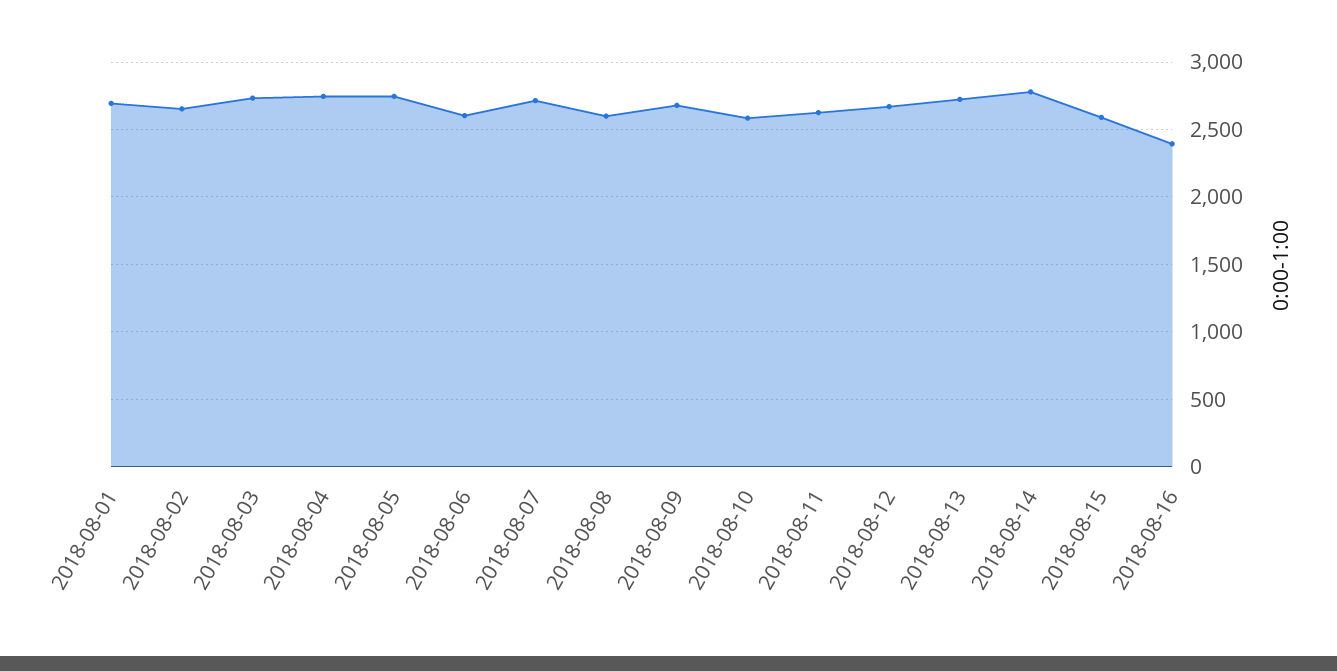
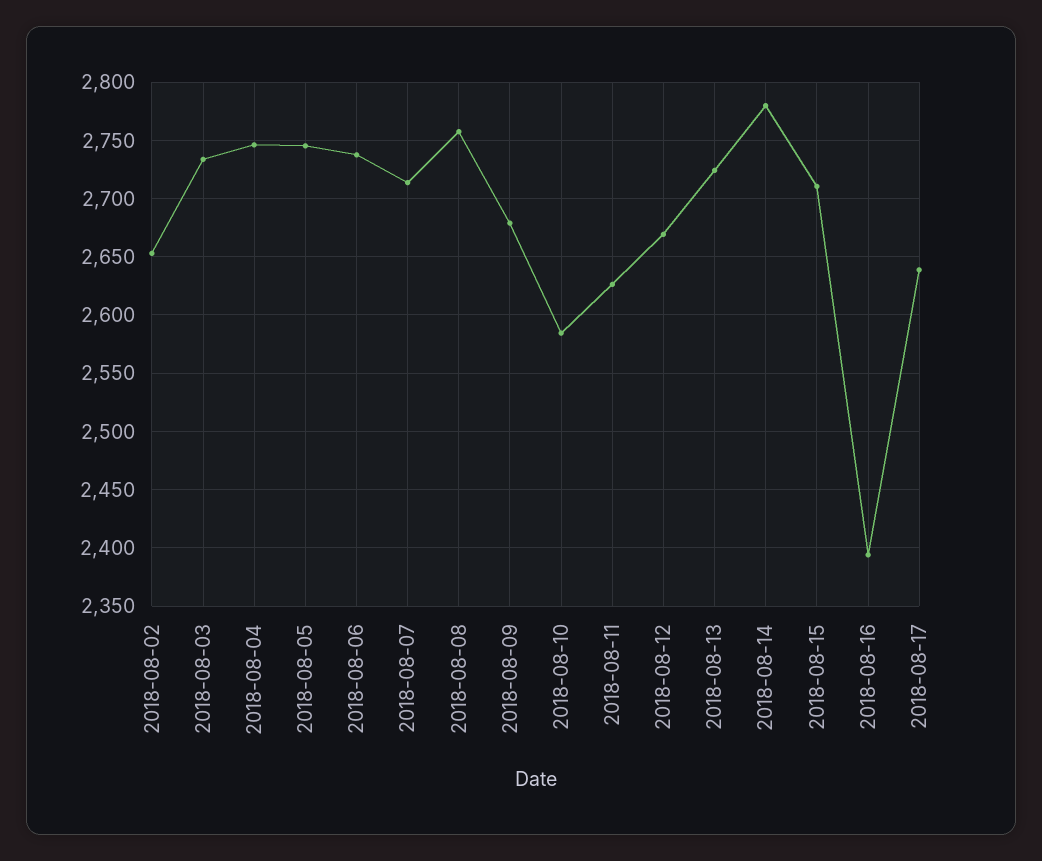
2018-08-01: 2700 -> none
2018-08-06: 2600 -> 2740
2018-08-08: 2600 -> 2760
2018-08-15: 2600 -> 2710
2018-08-17: none -> 2640

